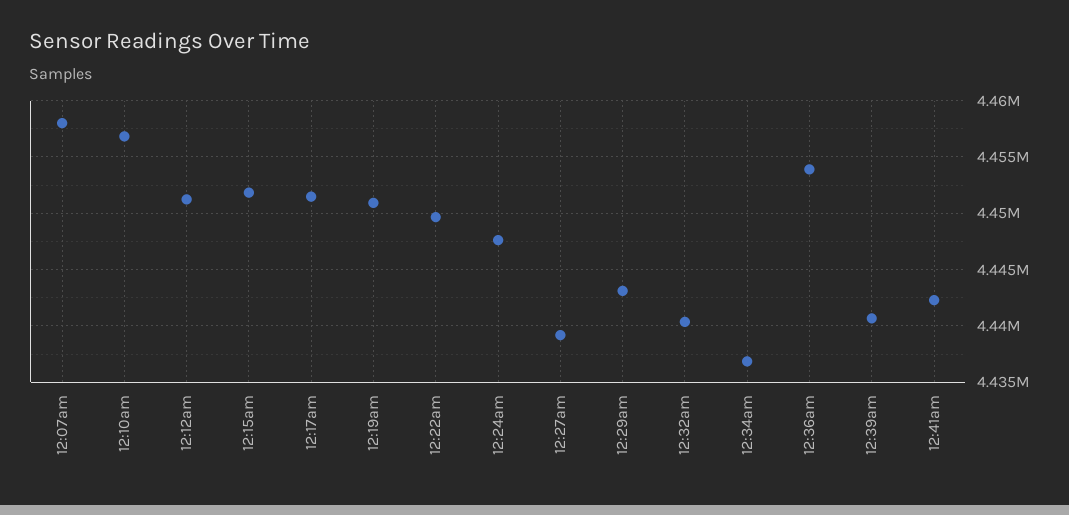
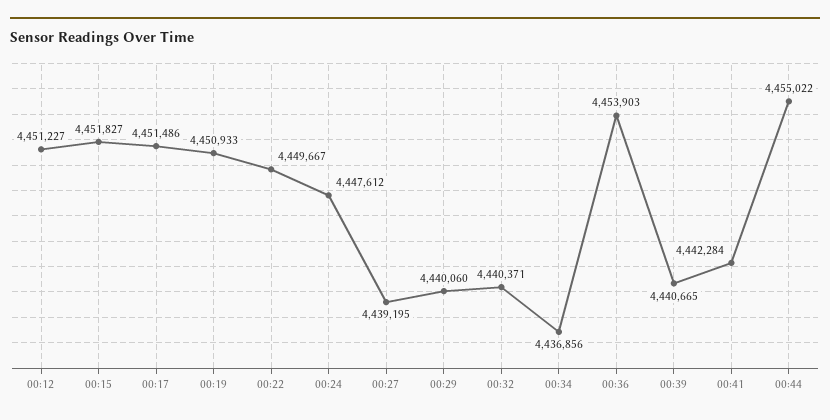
12:07am: 4458000 -> none
12:10am: 4457000 -> none
12:29am: 4443000 -> 4440060
00:44: none -> 4455022

